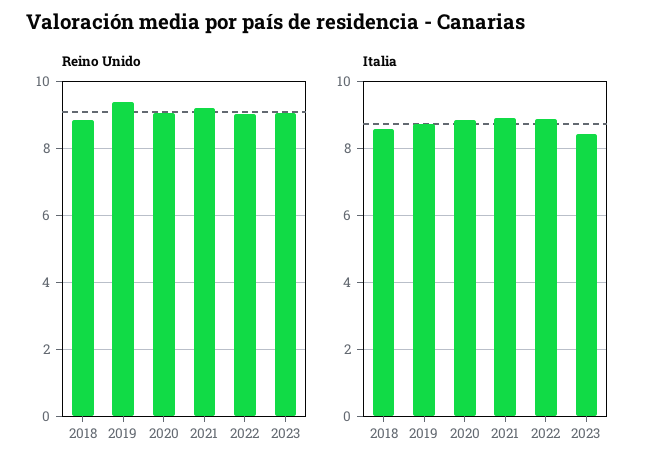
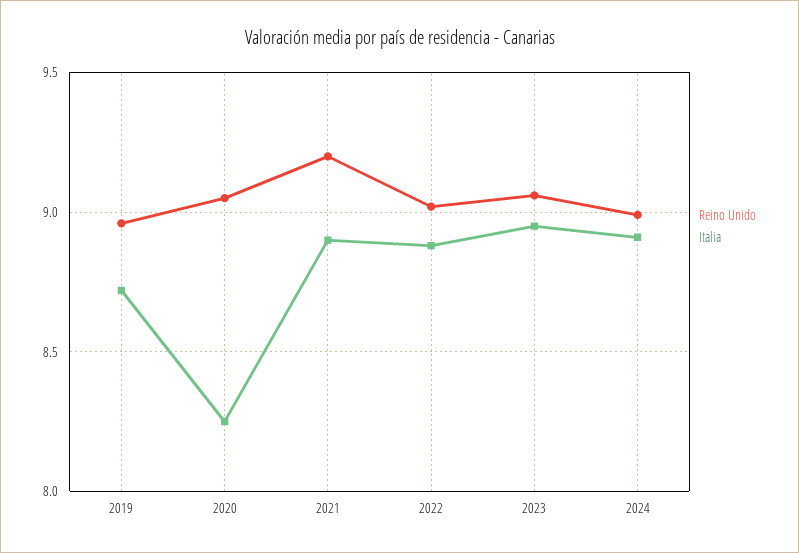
Reino Unido, 2018: 8.8 -> none
Reino Unido, 2019: 9.4 -> 8.95
Italia, 2018: 8.6 -> none
Italia, 2020: 8.8 -> 8.25
Italia, 2023: 8.4 -> 8.95
Reino Unido, 2024: none -> 9
Italia, 2024: none -> 8.9

